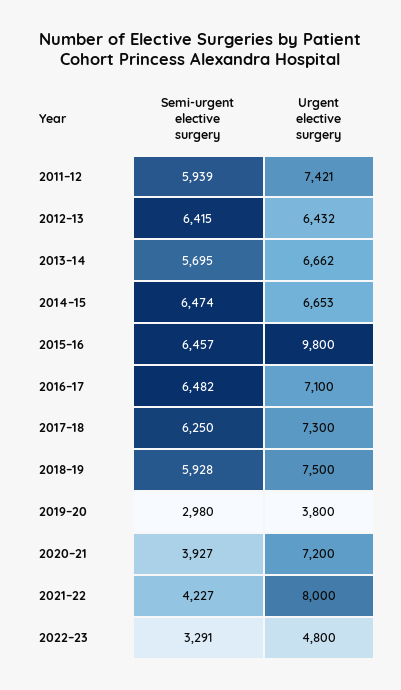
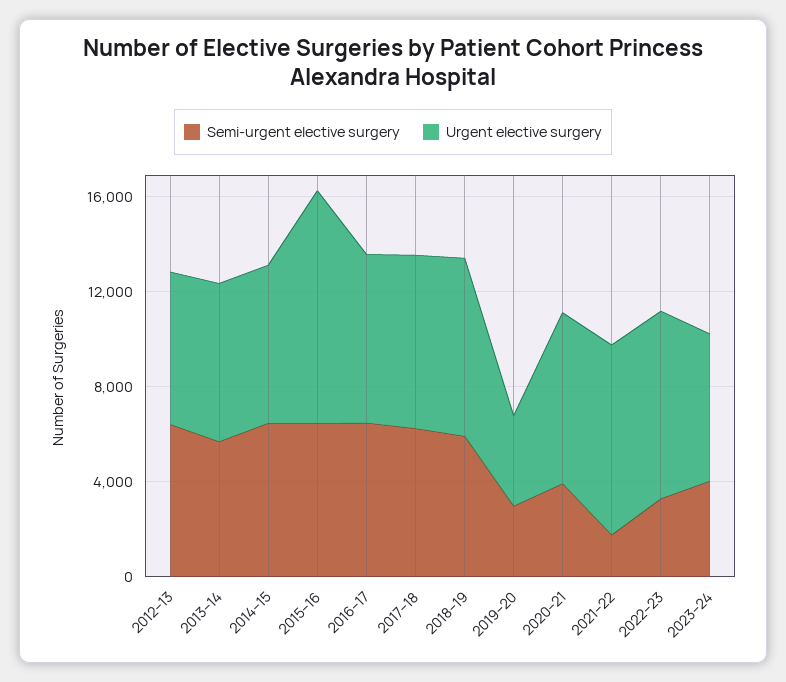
Semi-urgent elective surgery, 2011–12: 5939 -> none
Urgent elective surgery, 2011–12: 7421 -> none
Semi-urgent elective surgery, 2021–22: 4227 -> 2000
Urgent elective surgery, 2022–23: 4800 -> 8000
Semi-urgent elective surgery, 2023–24: none -> 4000
Urgent elective surgery, 2023–24: none -> 6000

